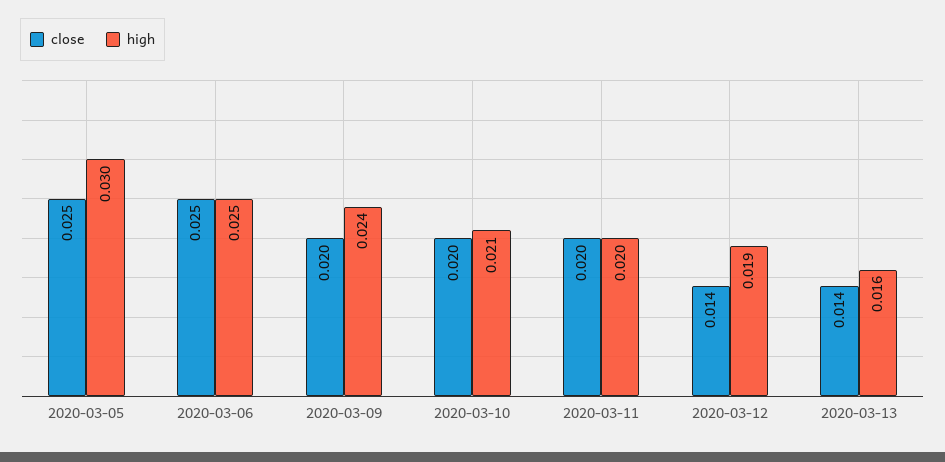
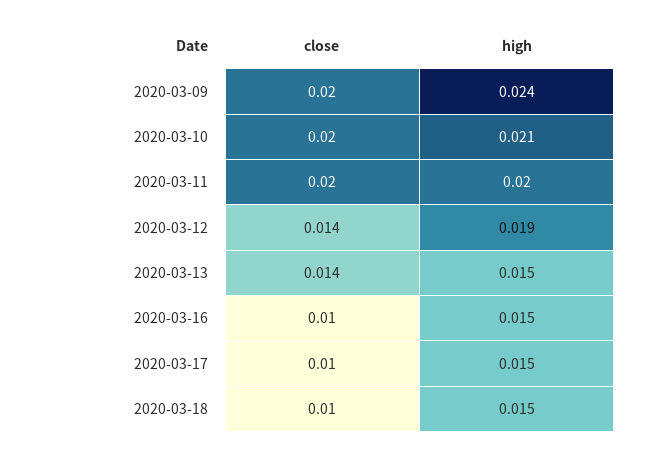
close, 2020-03-05: 0.025 -> none
high, 2020-03-05: 0.03 -> none
close, 2020-03-06: 0.025 -> none
high, 2020-03-06: 0.025 -> none
high, 2020-03-13: 0.016 -> 0.015
close, 2020-03-16: none -> 0.01
high, 2020-03-16: none -> 0.015
close, 2020-03-17: none -> 0.01
high, 2020-03-17: none -> 0.015
close, 2020-03-18: none -> 0.01
high, 2020-03-18: none -> 0.015

